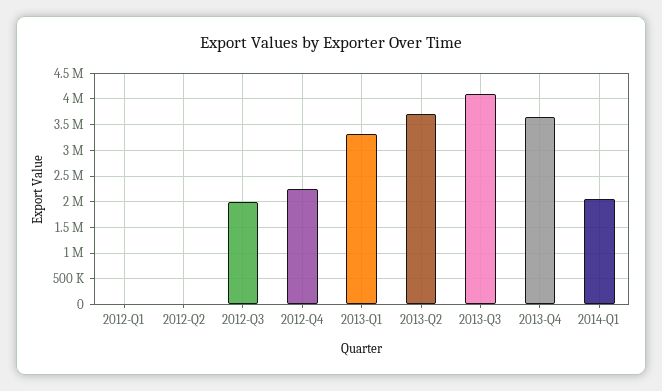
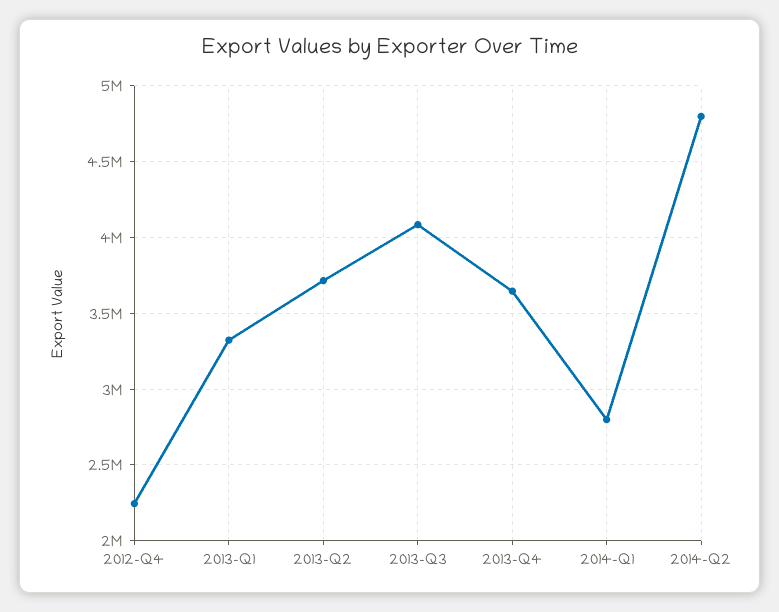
2012-Q1: 0 -> none
2012-Q2: 0 -> none
2012-Q3: 2000000 -> none
2014-Q1: 2000000 -> 2800000
2014-Q2: none -> 4800000

